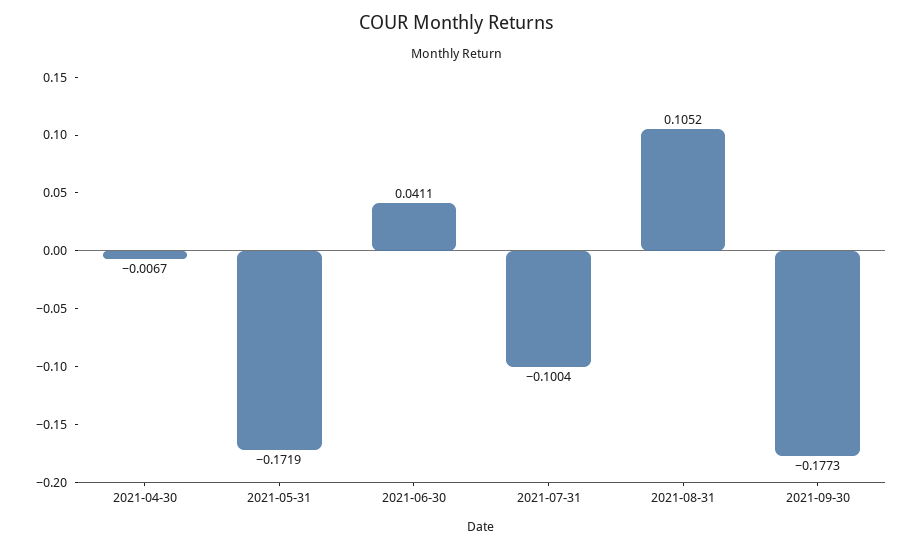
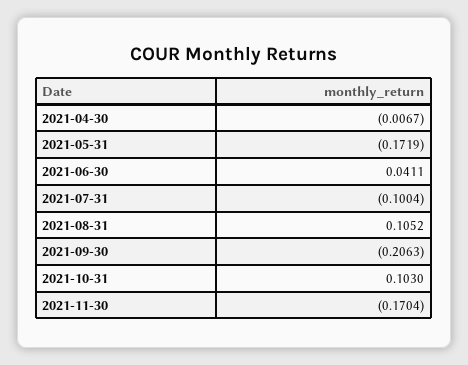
2021-09-30: -0.1773 -> -0.2063
2021-10-31: none -> 0.103
2021-11-30: none -> -0.1704

